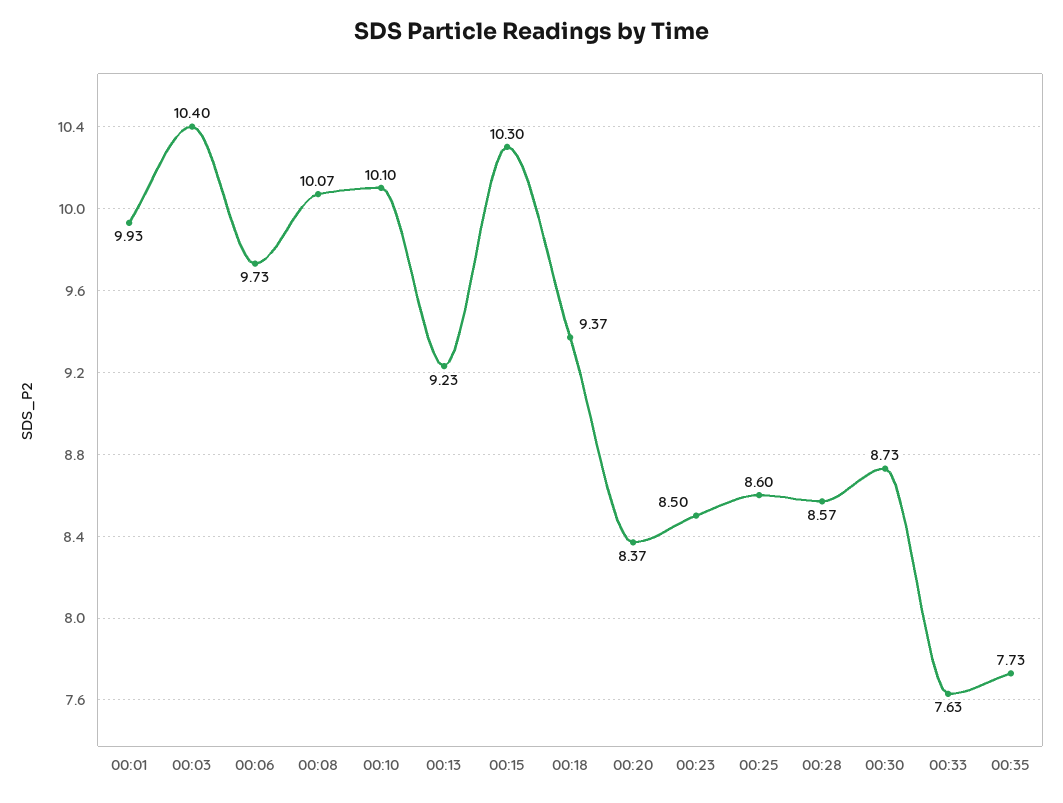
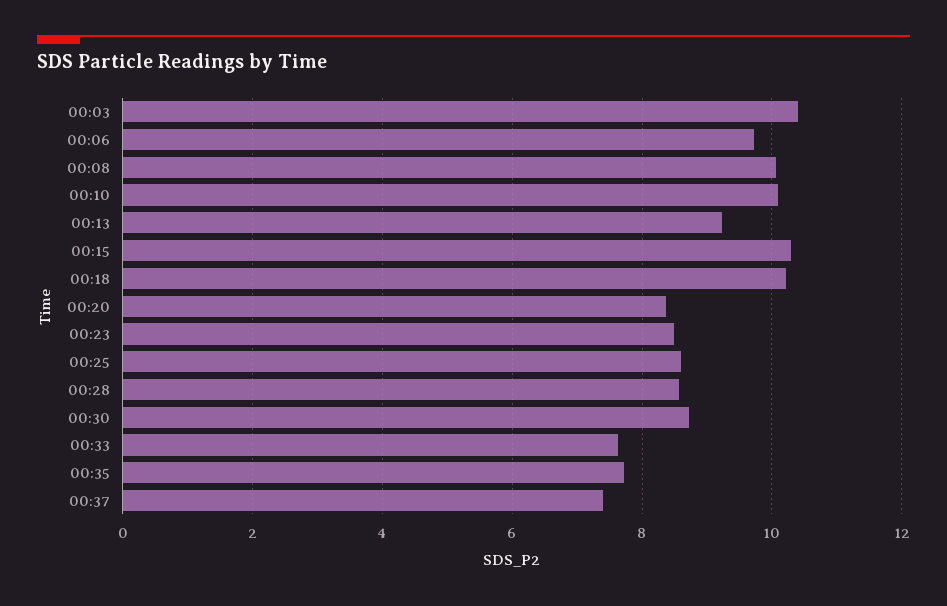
00:01: 9.93 -> none
00:18: 9.37 -> 10.2
00:37: none -> 7.4

